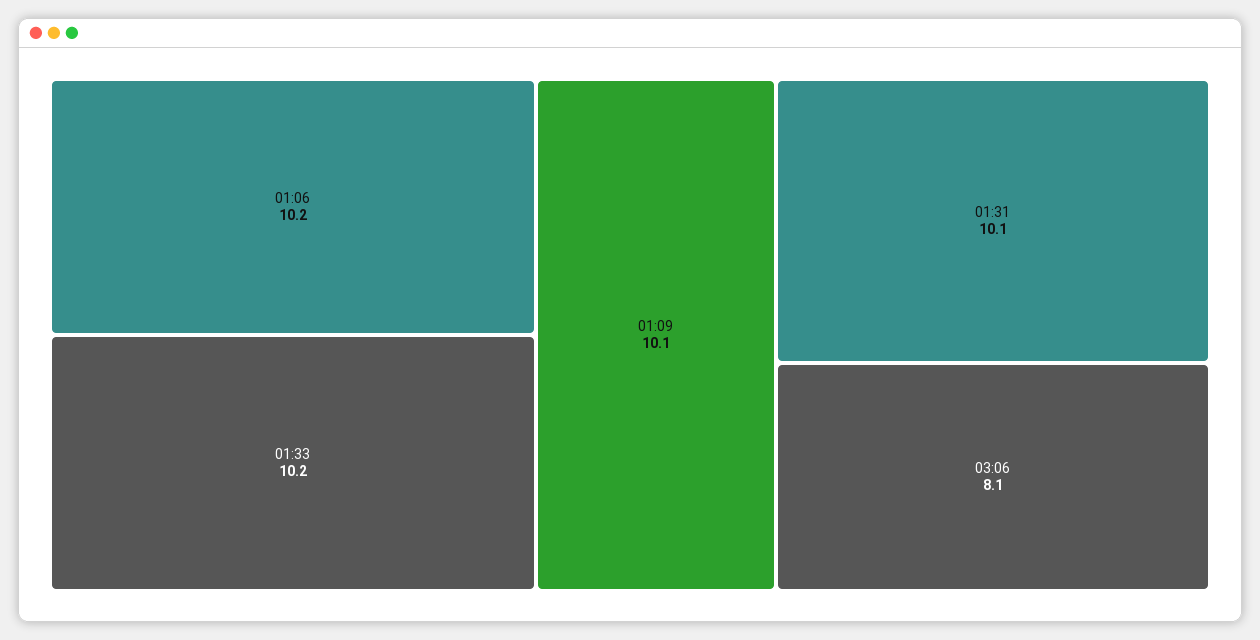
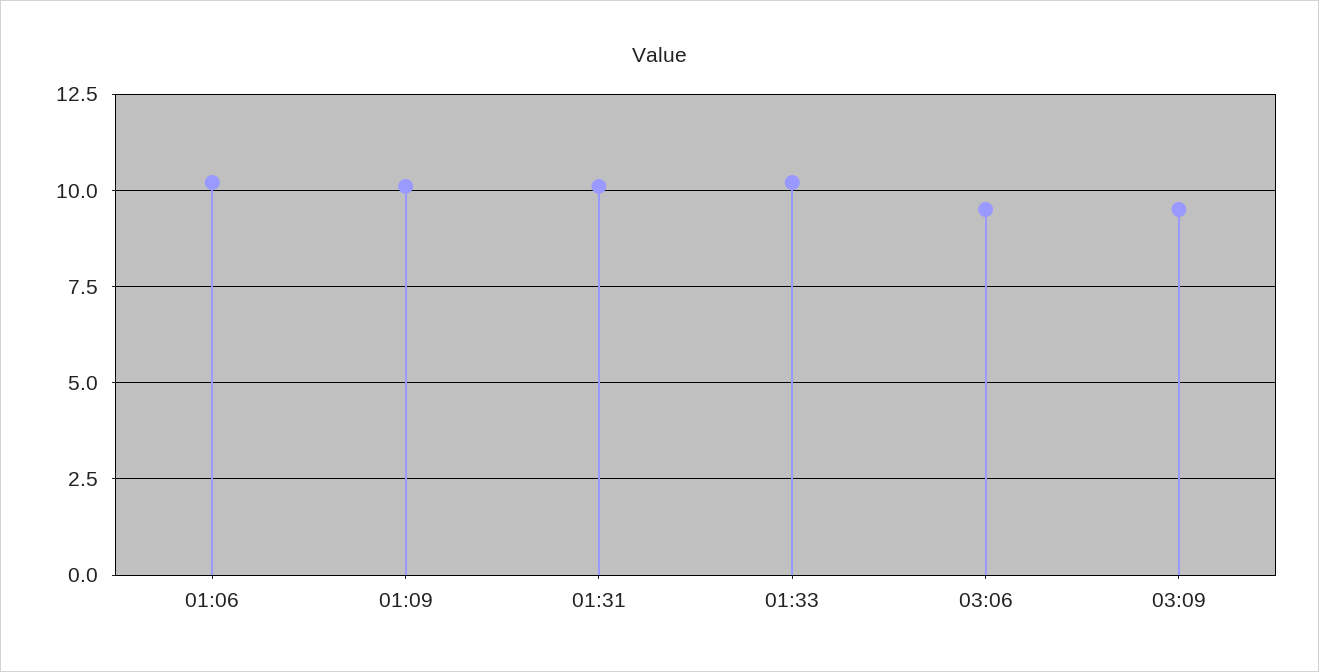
03:06: 8.1 -> 9.5
03:09: none -> 9.5

